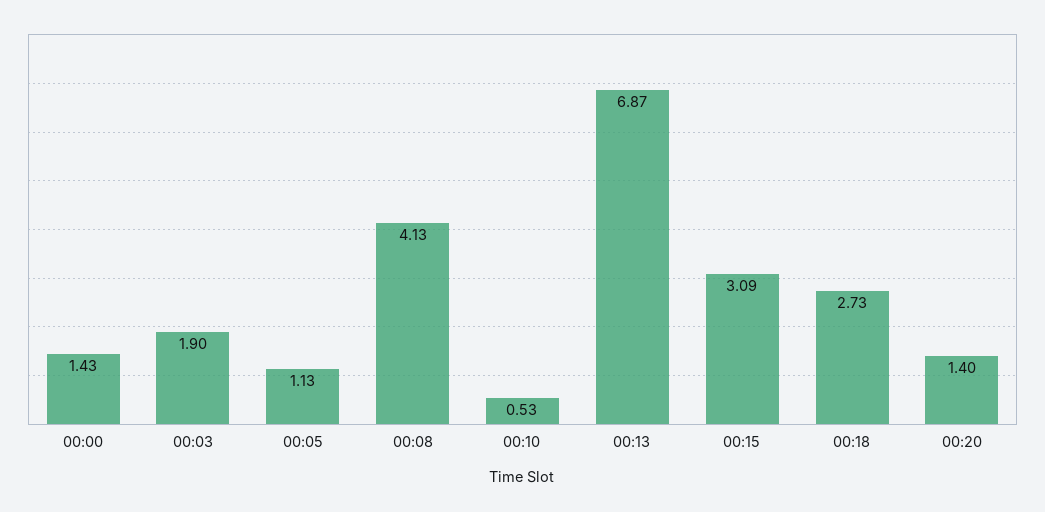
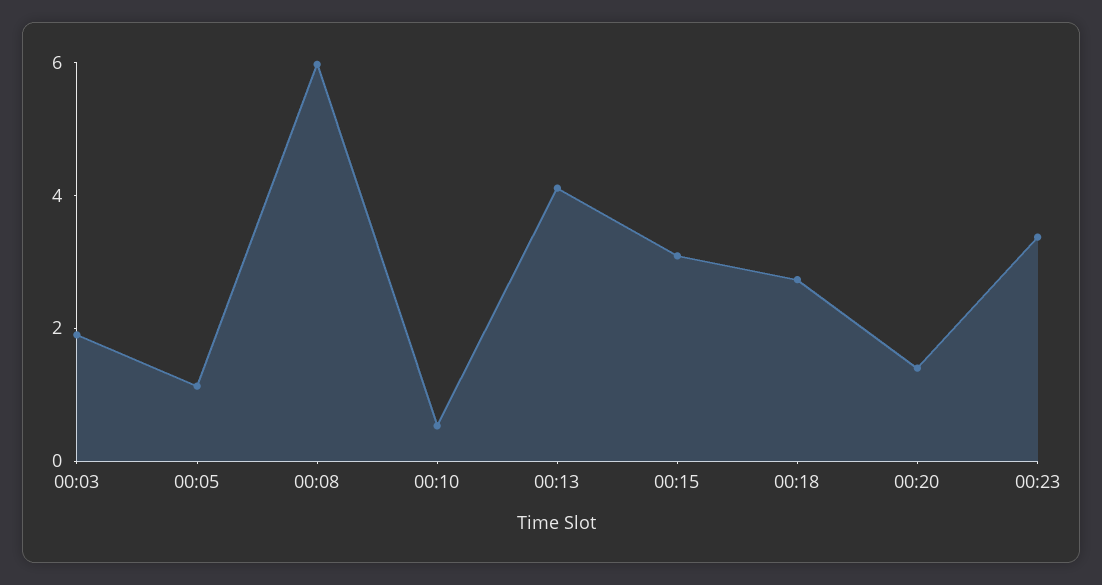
00:00: 1.43 -> none
00:08: 4.13 -> 6
00:13: 6.87 -> 4
00:23: none -> 3.5

